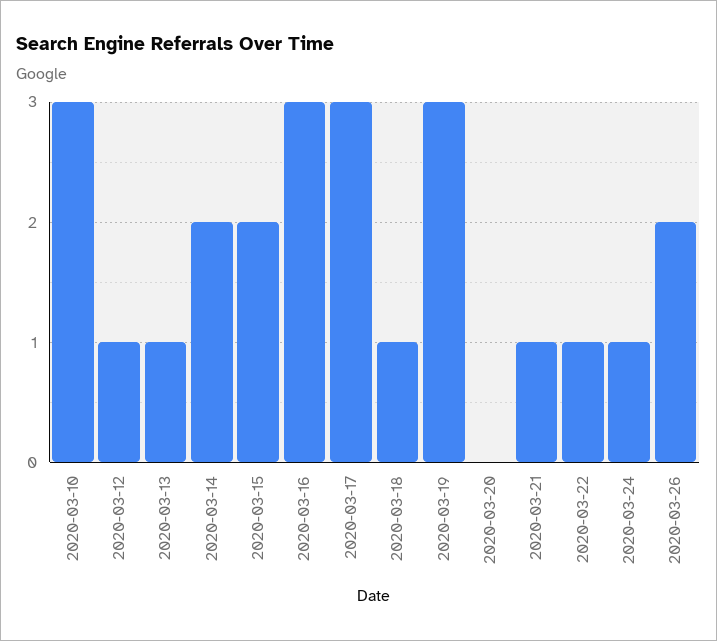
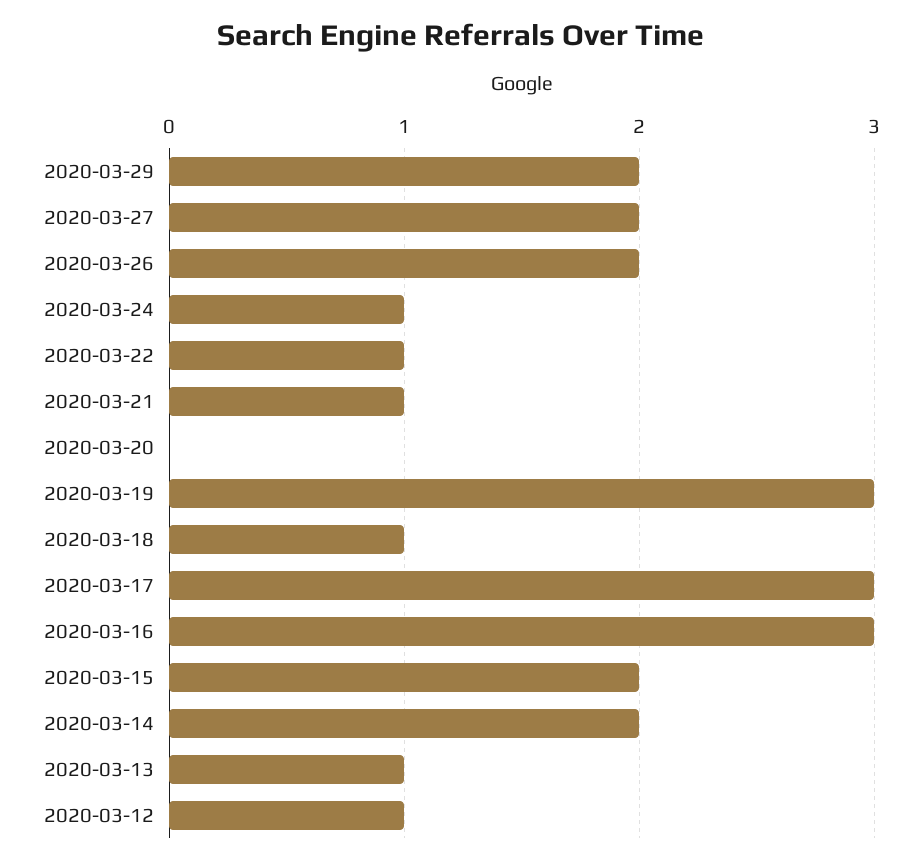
2020-03-10: 3 -> none
2020-03-29: none -> 2
2020-03-27: none -> 2

